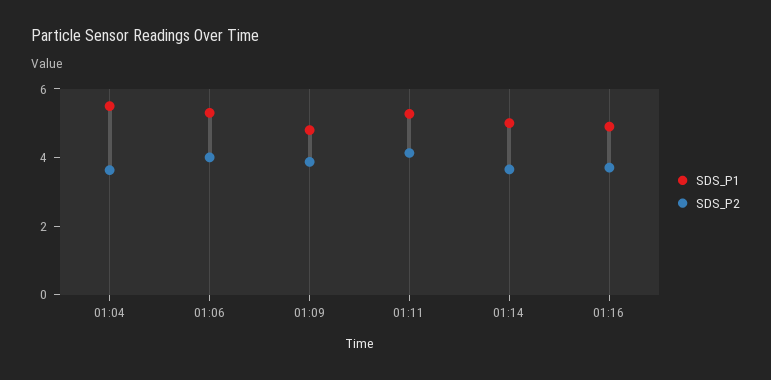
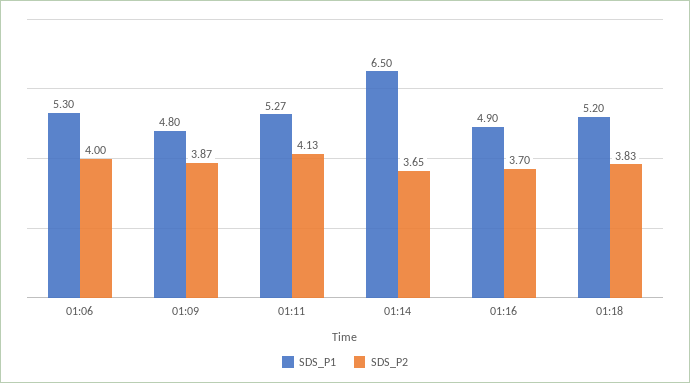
SDS_P1, 01:04: 5.5 -> none
SDS_P2, 01:04: 3.5 -> none
SDS_P1, 01:14: 5 -> 6.5
SDS_P1, 01:18: none -> 5.2
SDS_P2, 01:18: none -> 3.83

